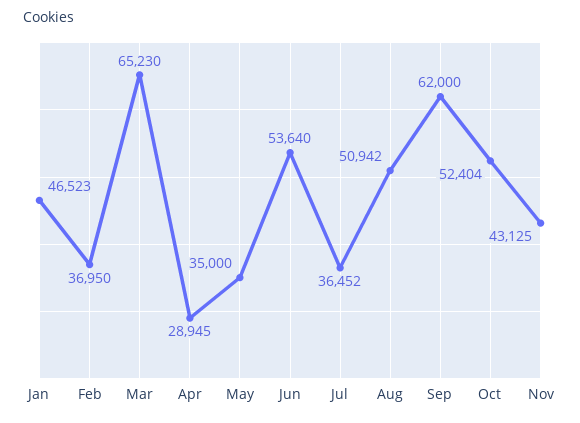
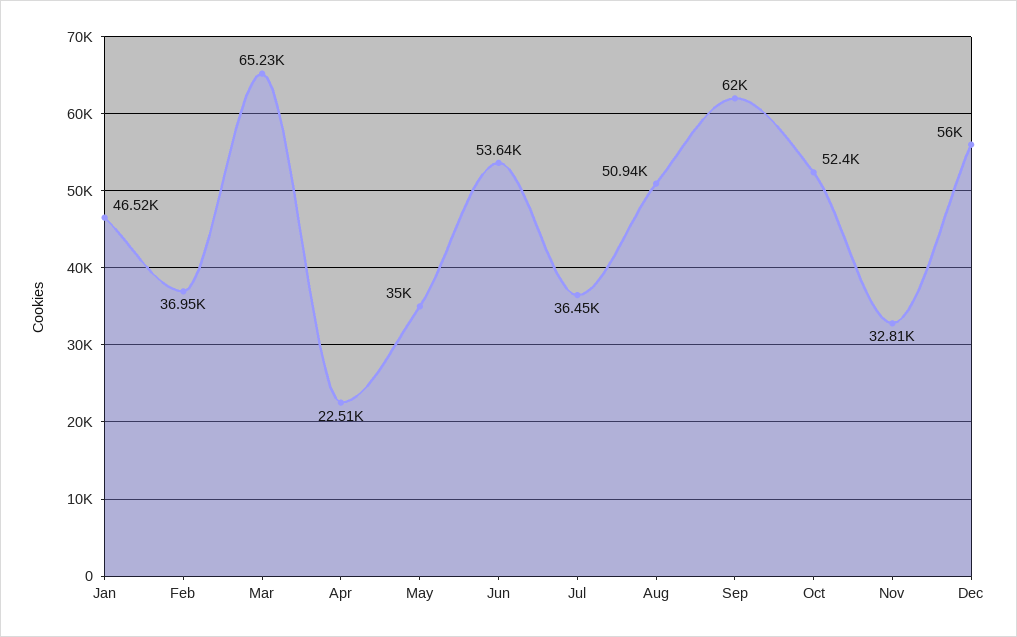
Apr: 28945 -> 22510
Nov: 43125 -> 32810
Dec: none -> 56000

